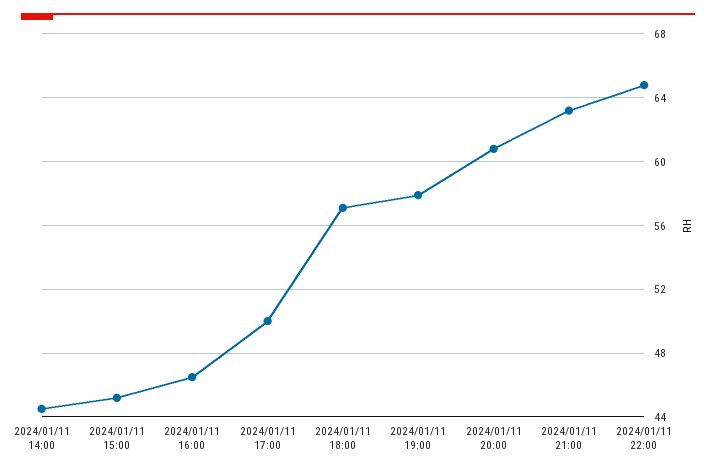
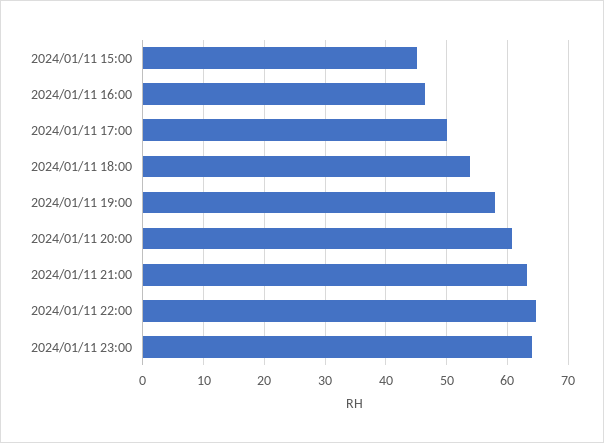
2024/01/11 14:00: 44.5 -> none
2024/01/11 18:00: 57 -> 54
2024/01/11 23:00: none -> 64

